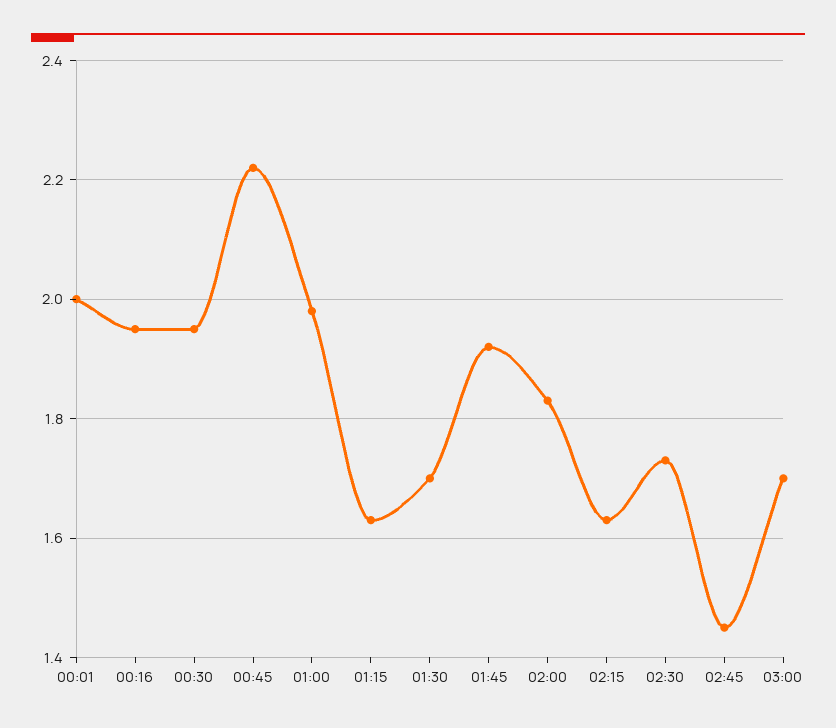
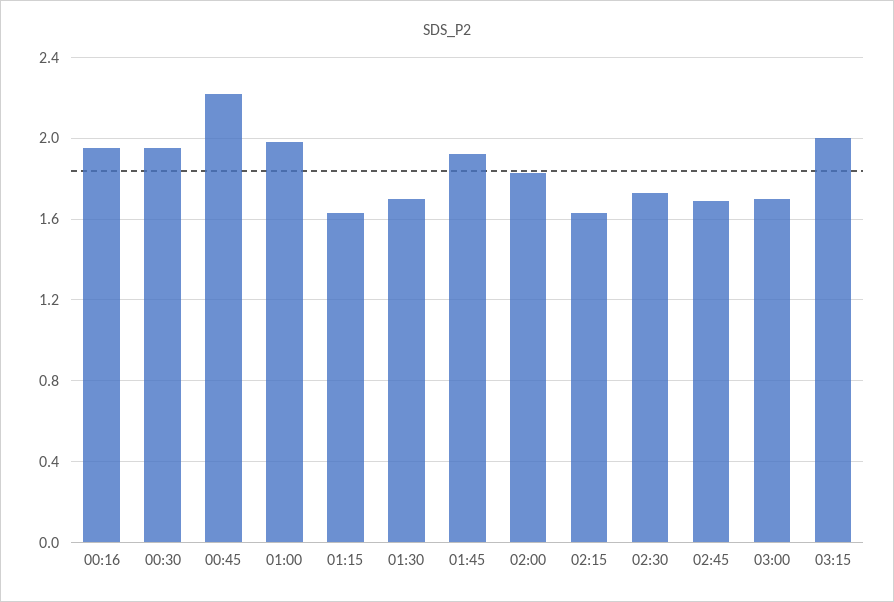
00:01: 2 -> none
02:45: 1.45 -> 1.7
03:15: none -> 2

